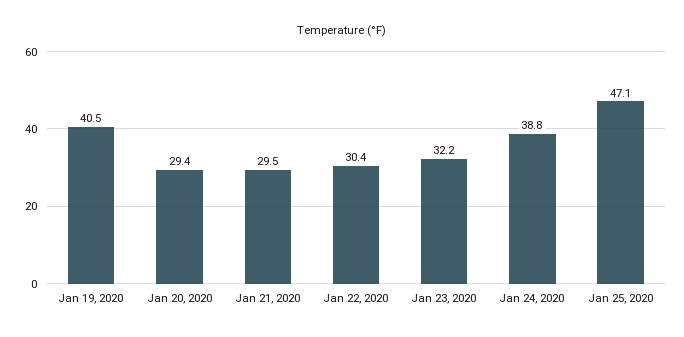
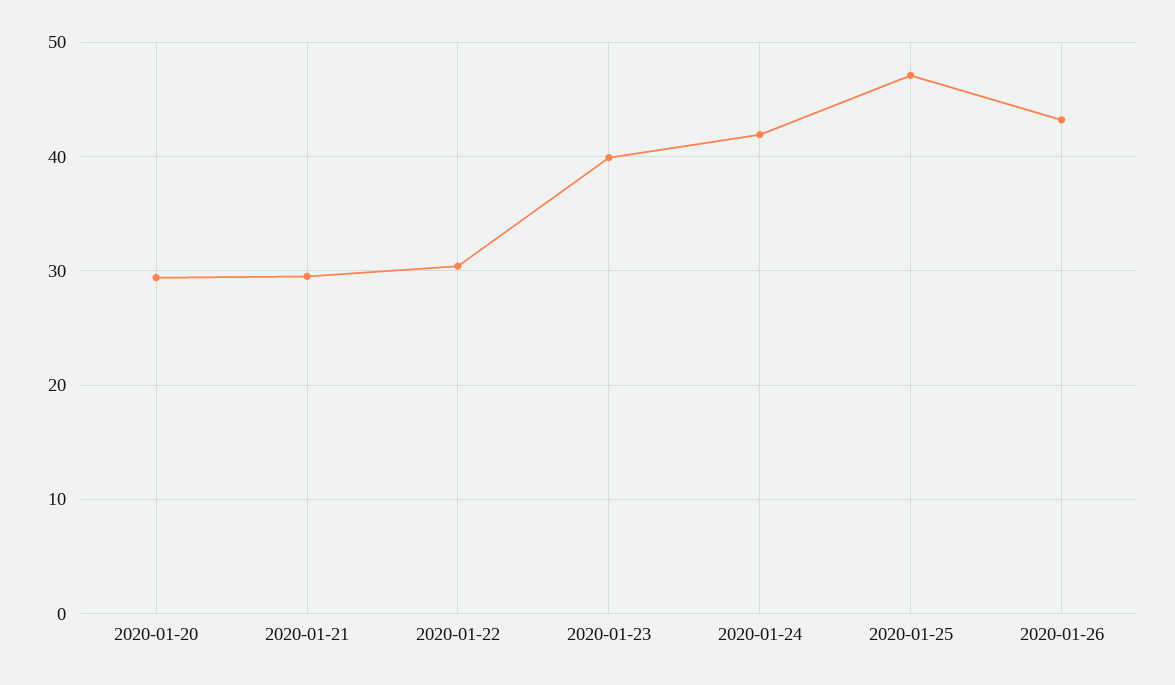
Jan 19, 2020: 40.5 -> none
Jan 23, 2020: 32.2 -> 40
Jan 24, 2020: 38.8 -> 42
2020-01-26: none -> 43

